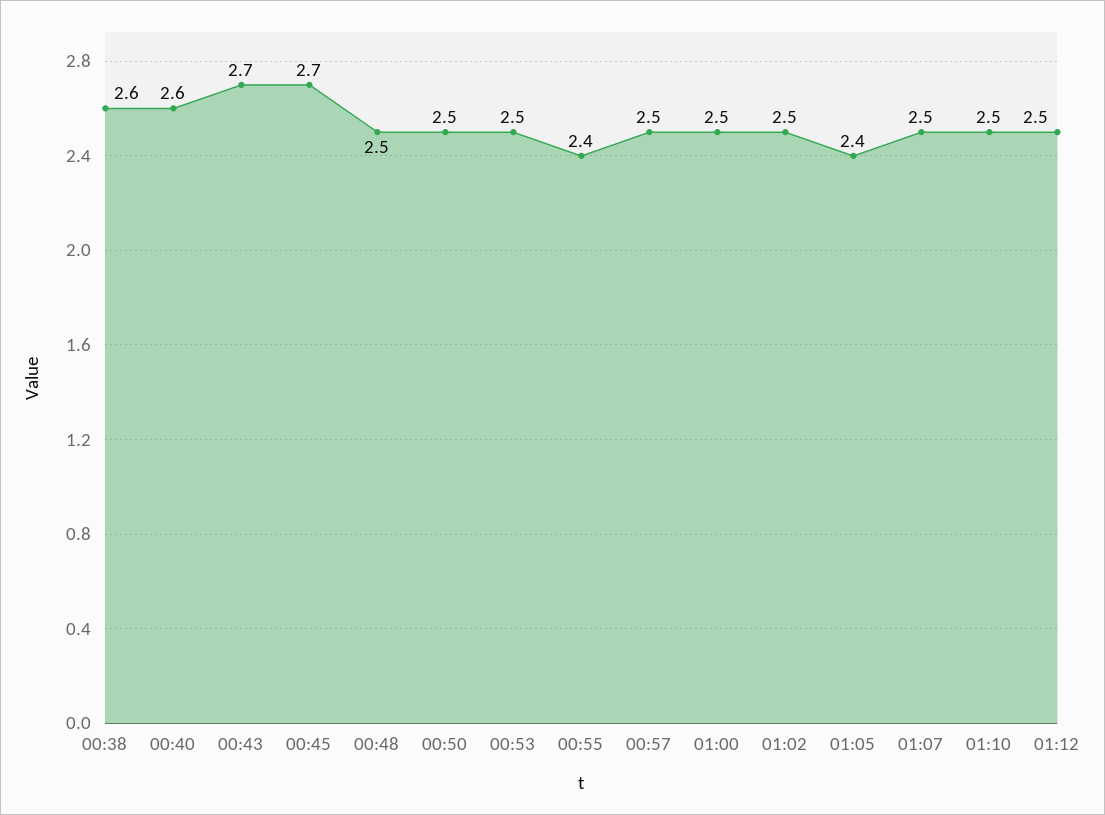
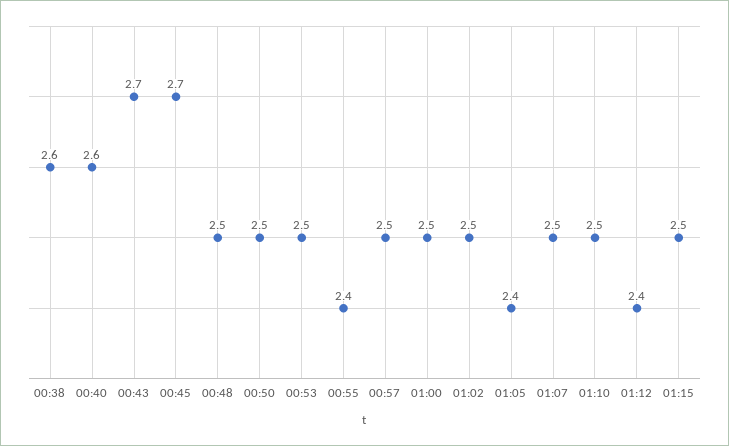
01:12: 2.5 -> 2.4
01:15: none -> 2.5

